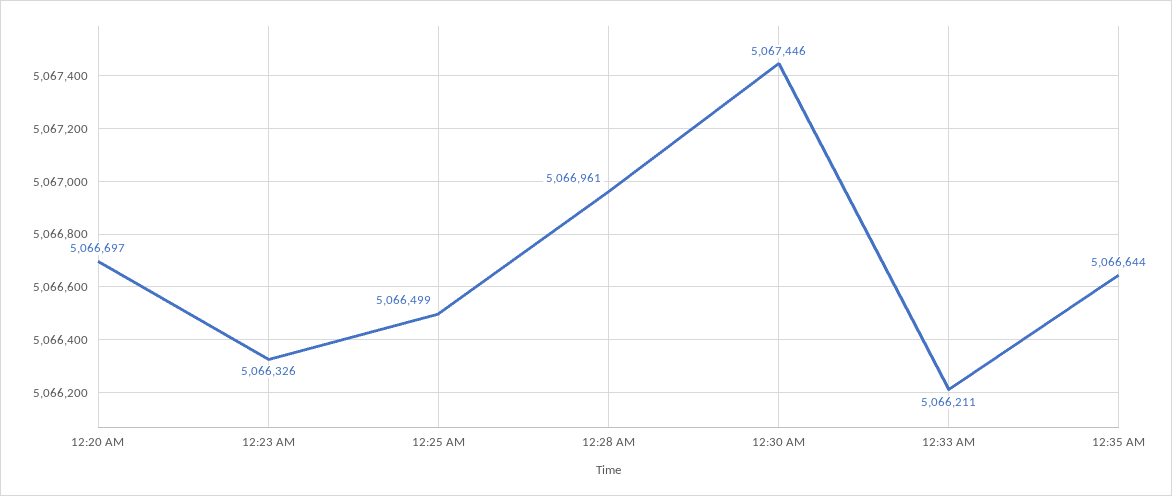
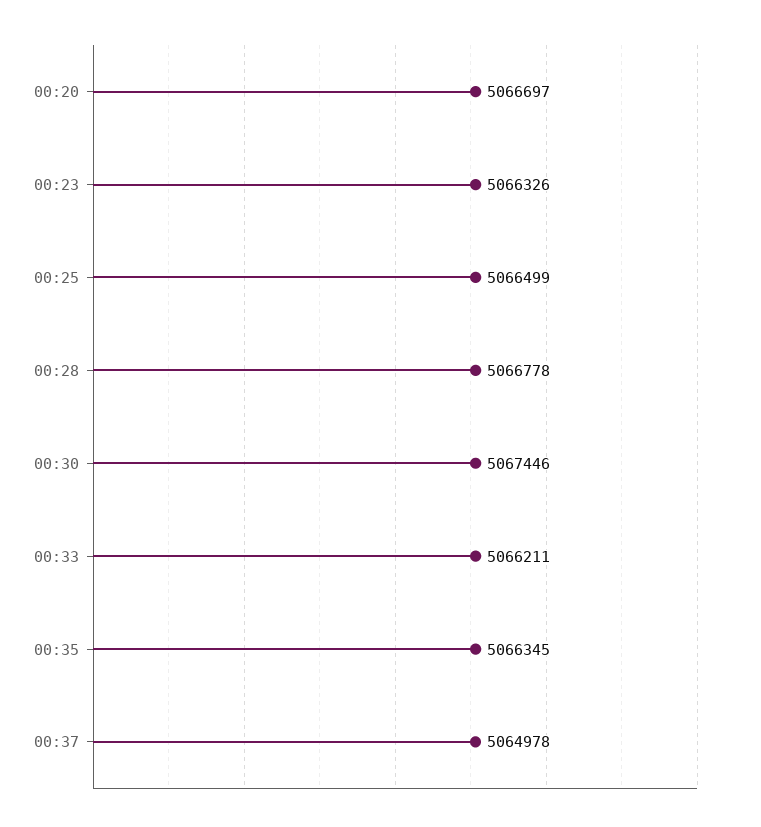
12:28 AM: 5066961 -> 5066778
12:35 AM: 5066644 -> 5066345
00:37: none -> 5064978

